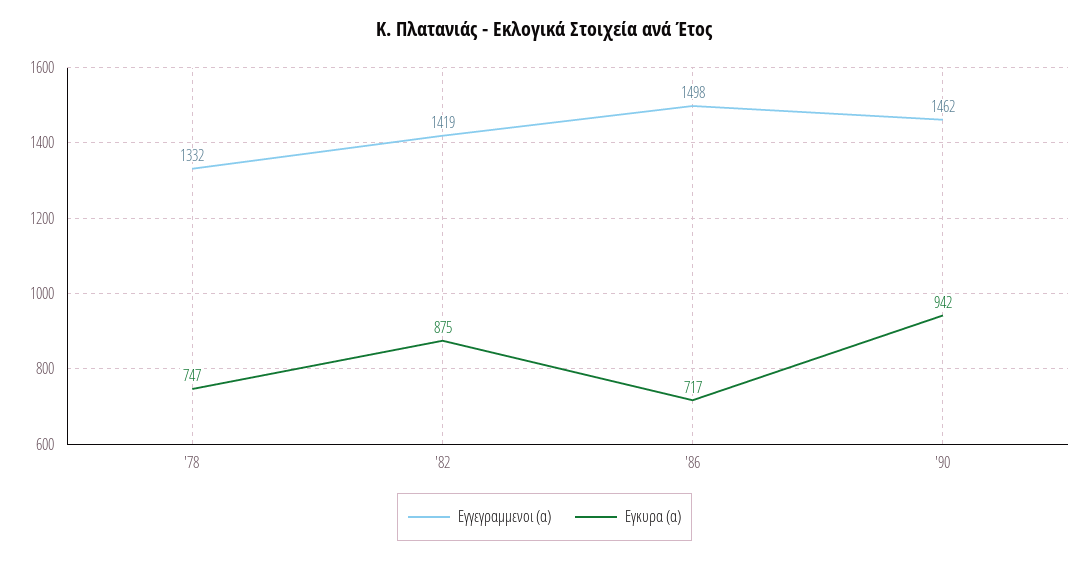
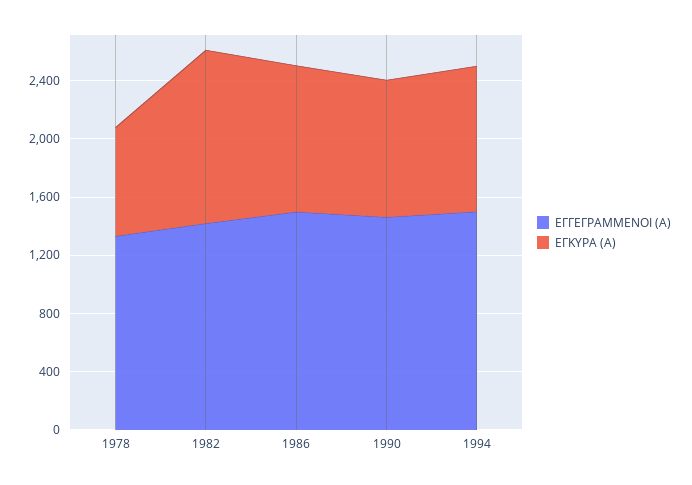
Εγκυρα (α), '82: 875 -> 1200
Εγκυρα (α), '86: 717 -> 1000
Εγγεγραμμενοι (α), 1994: none -> 1500
Εγκυρα (α), 1994: none -> 1000

